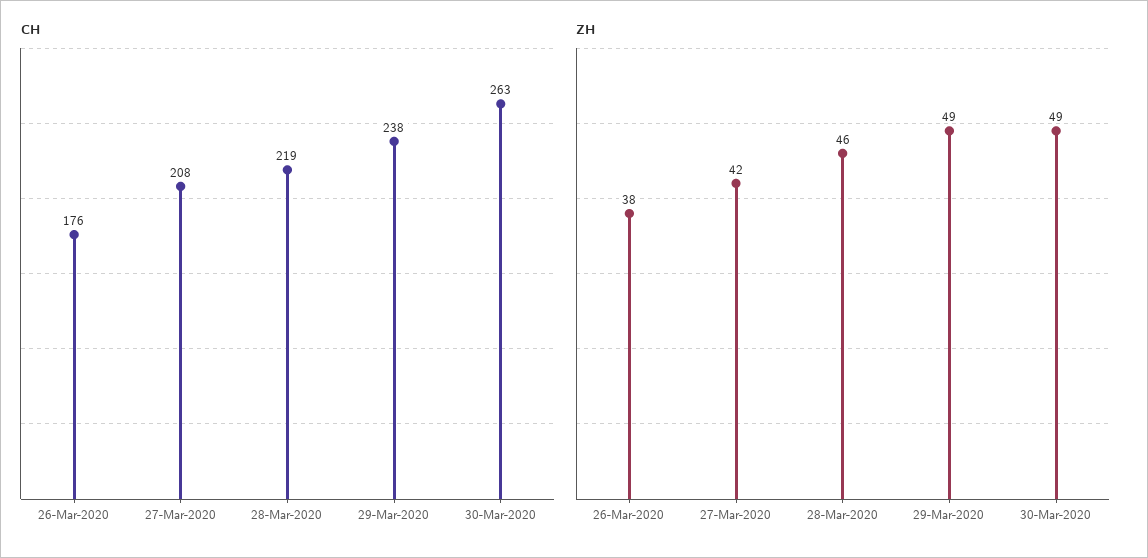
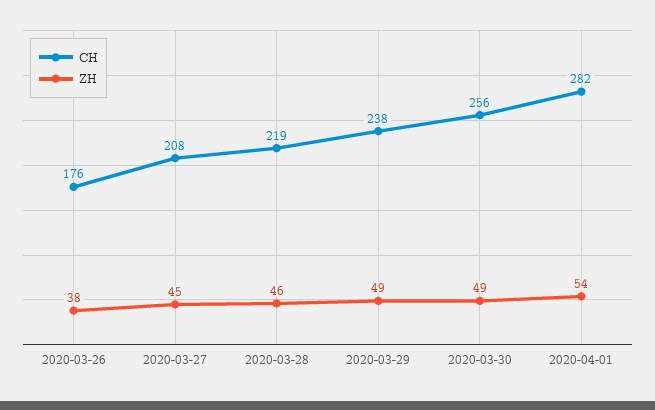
CH, 30-Mar-2020: 263 -> 256
ZH, 27-Mar-2020: 42 -> 45
CH, 2020-04-01: none -> 282
ZH, 2020-04-01: none -> 54

